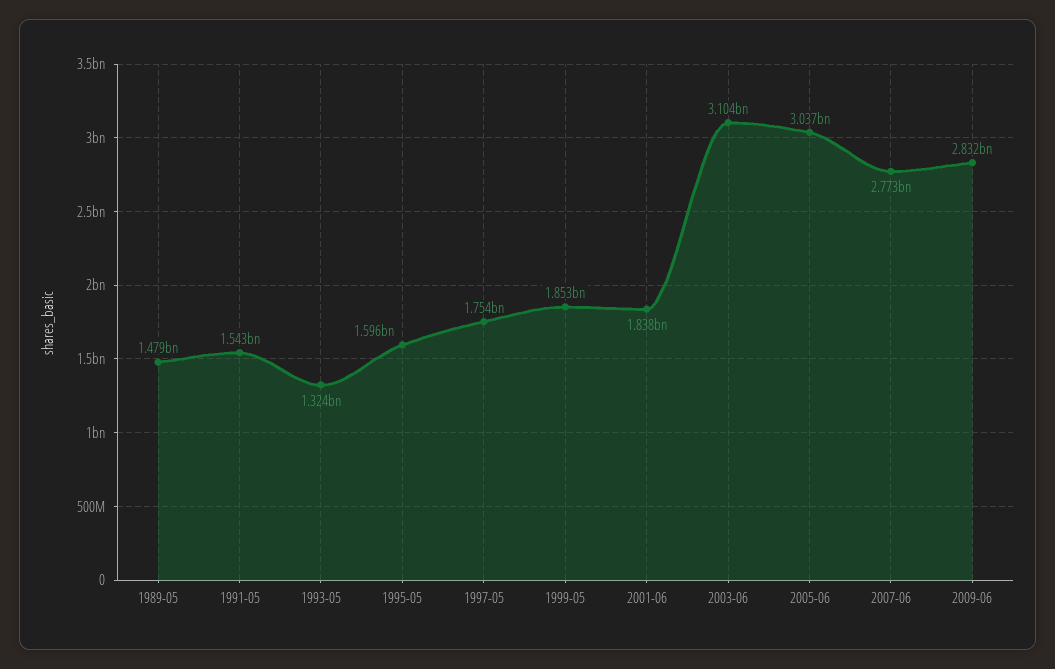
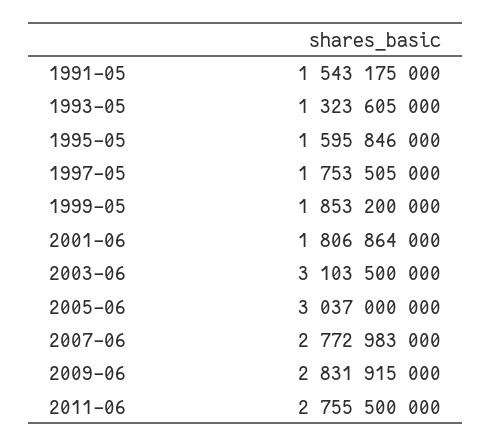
1989-05: 1479000000 -> none
2001-06: 1838000000 -> 1806864000
2011-06: none -> 2755500000

